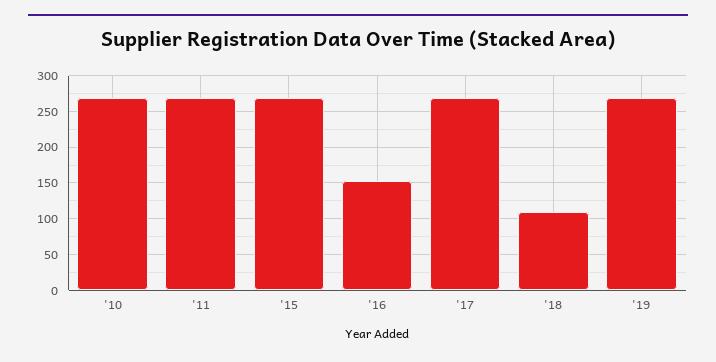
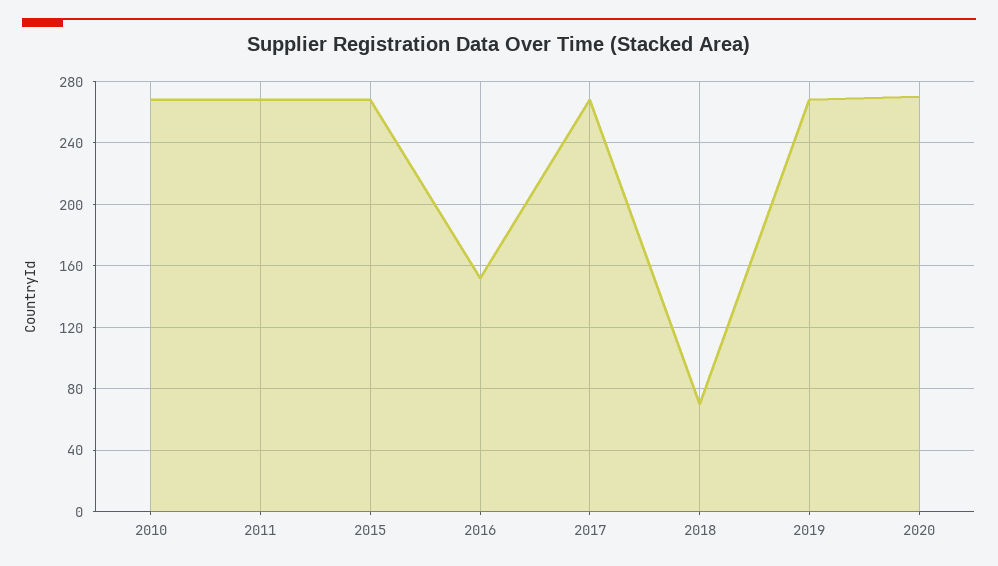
'18: 110 -> 70
2020: none -> 270

